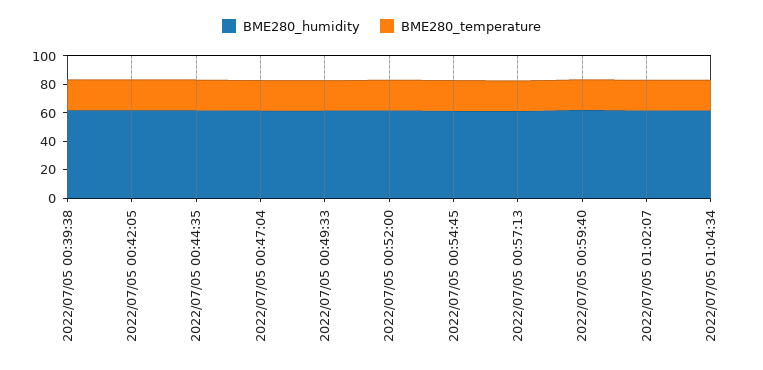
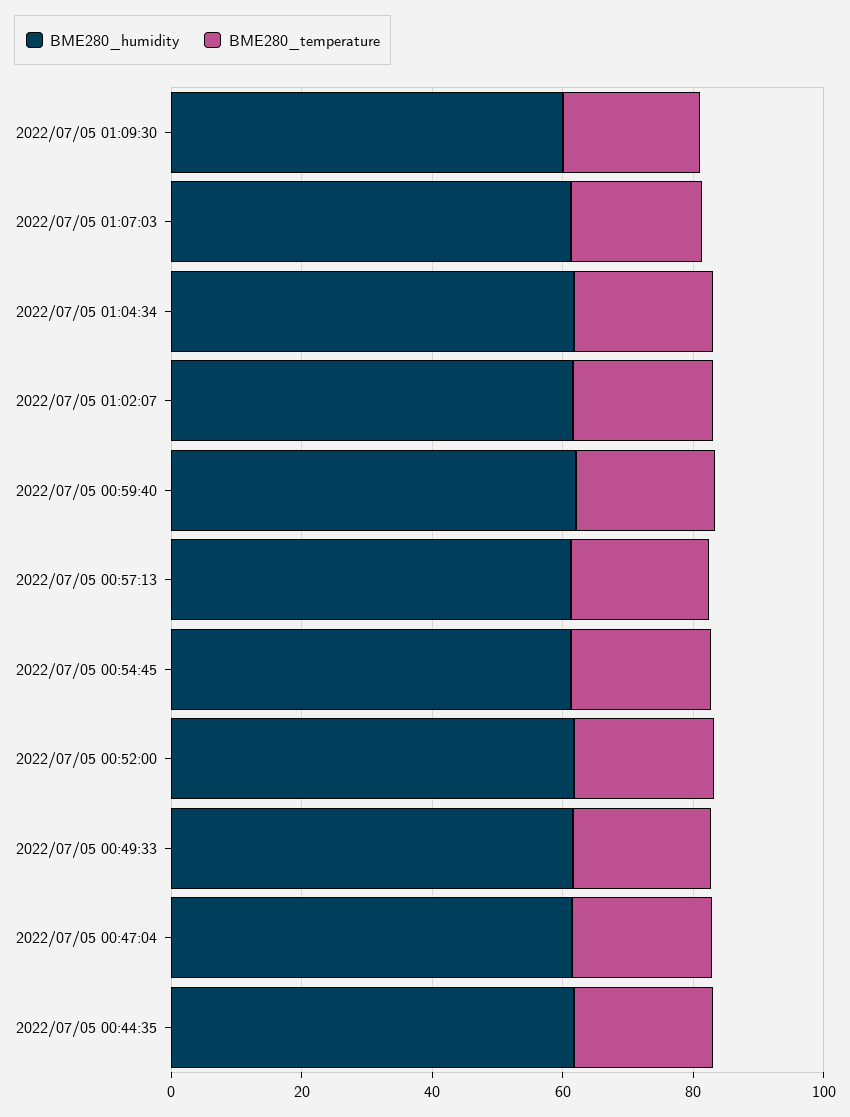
BME280_humidity, 2022/07/05 00:39:38: 60 -> none
BME280_temperature, 2022/07/05 00:39:38: 20 -> none
BME280_humidity, 2022/07/05 00:42:05: 60 -> none
BME280_temperature, 2022/07/05 00:42:05: 20 -> none
BME280_humidity, 2022/07/05 01:09:30: none -> 60
BME280_temperature, 2022/07/05 01:09:30: none -> 20
BME280_humidity, 2022/07/05 01:07:03: none -> 60
BME280_temperature, 2022/07/05 01:07:03: none -> 20

